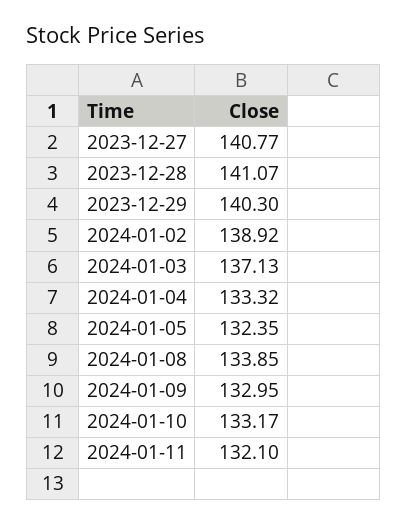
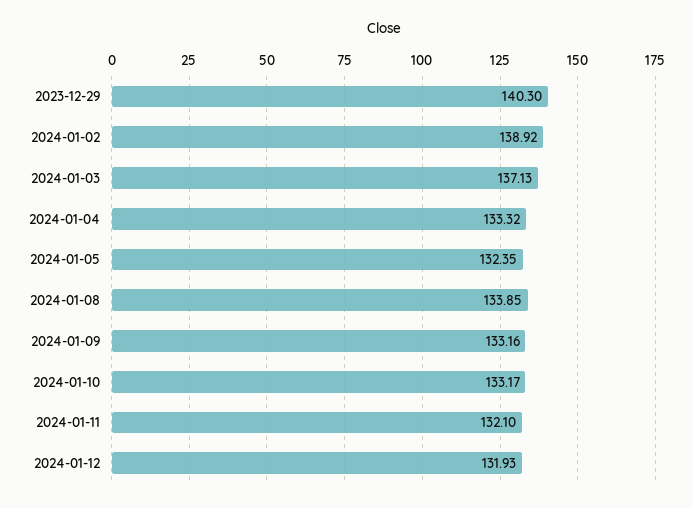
2023-12-27: 140.77 -> none
2023-12-28: 141.07 -> none
2024-01-09: 132.95 -> 133.16
2024-01-12: none -> 131.93

